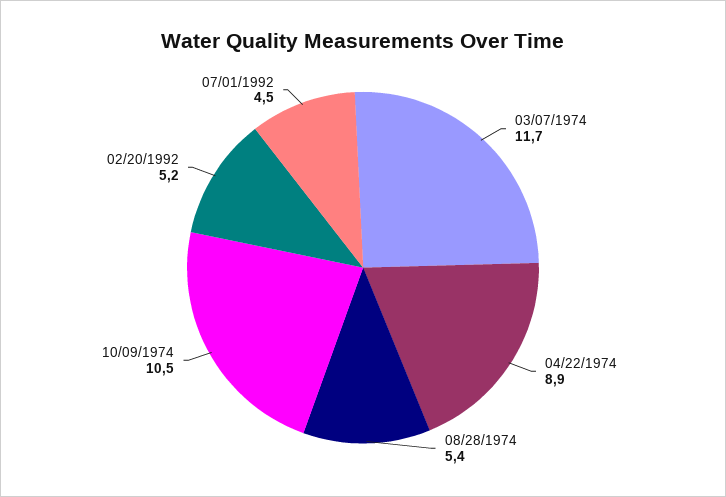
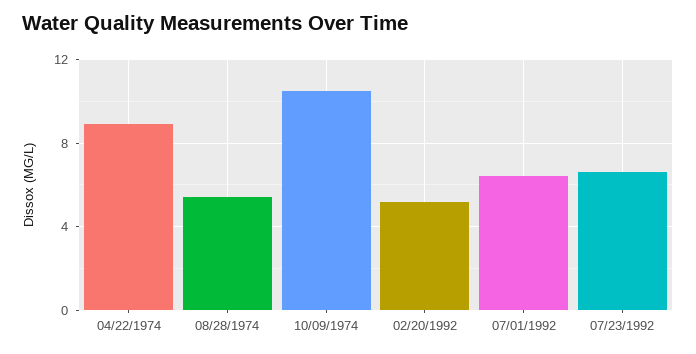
03/07/1974: 11.7 -> none
07/01/1992: 4.5 -> 6.5
07/23/1992: none -> 6.5

